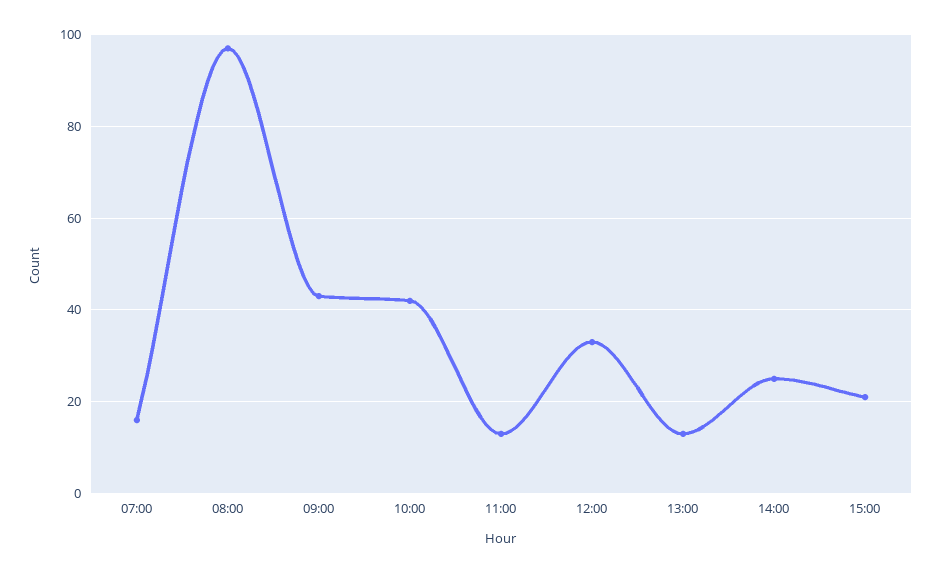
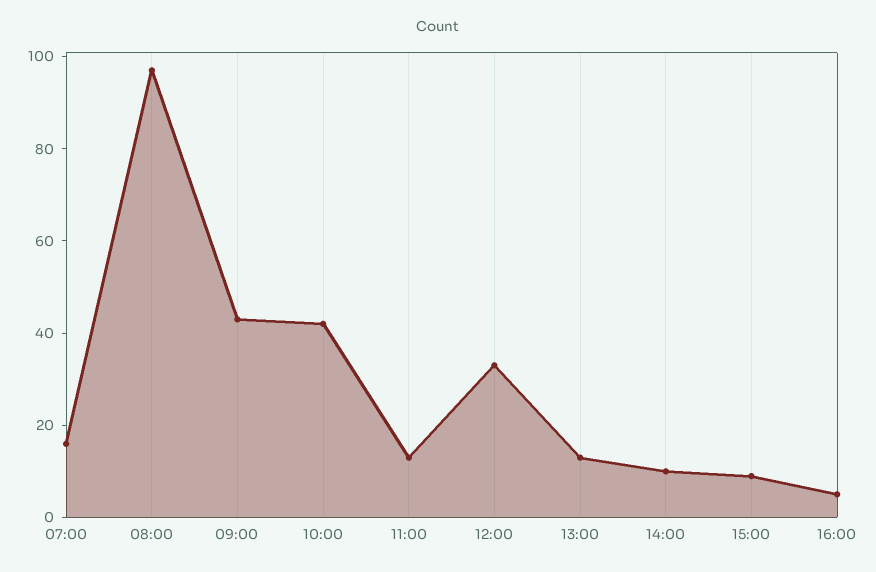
14:00: 25 -> 10
15:00: 20 -> 10
16:00: none -> 5

